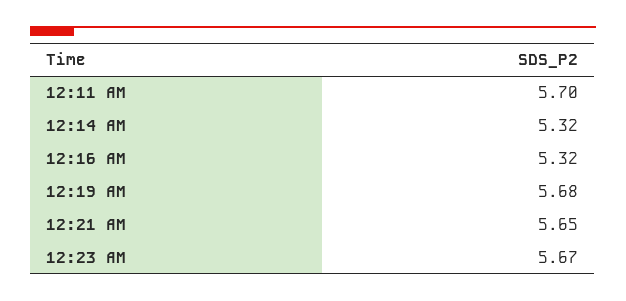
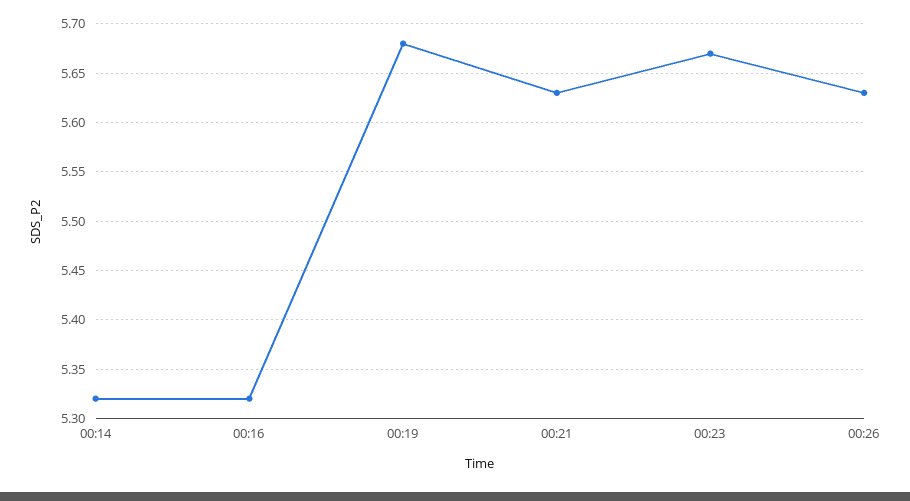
12:11 AM: 5.7 -> none
12:21 AM: 5.65 -> 5.63
00:26: none -> 5.63

